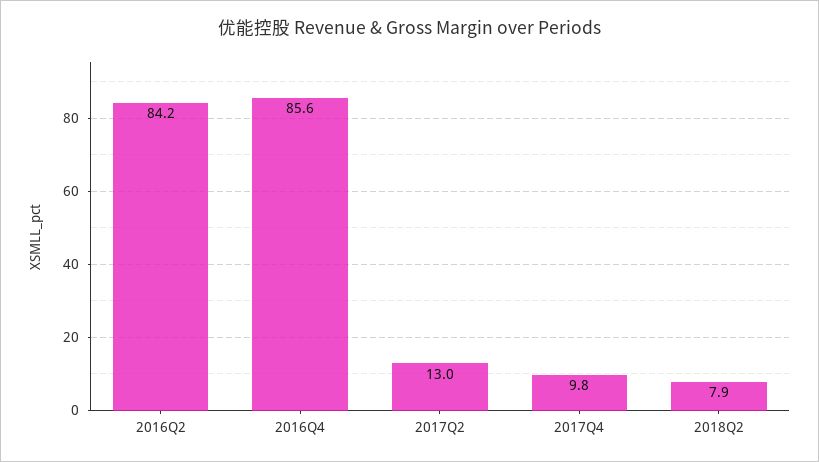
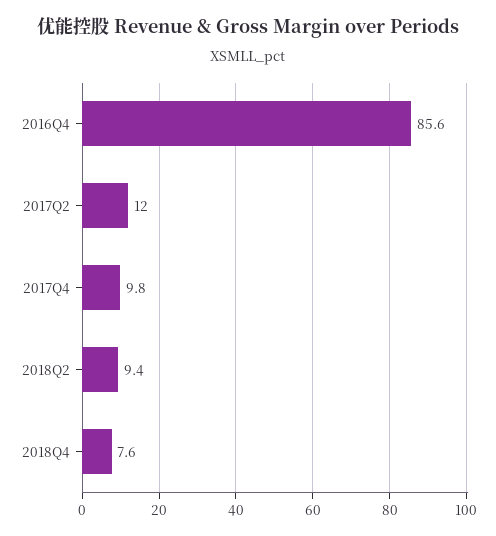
2016Q2: 84.2 -> none
2017Q2: 13 -> 12
2018Q2: 7.9 -> 9.4
2018Q4: none -> 7.6

